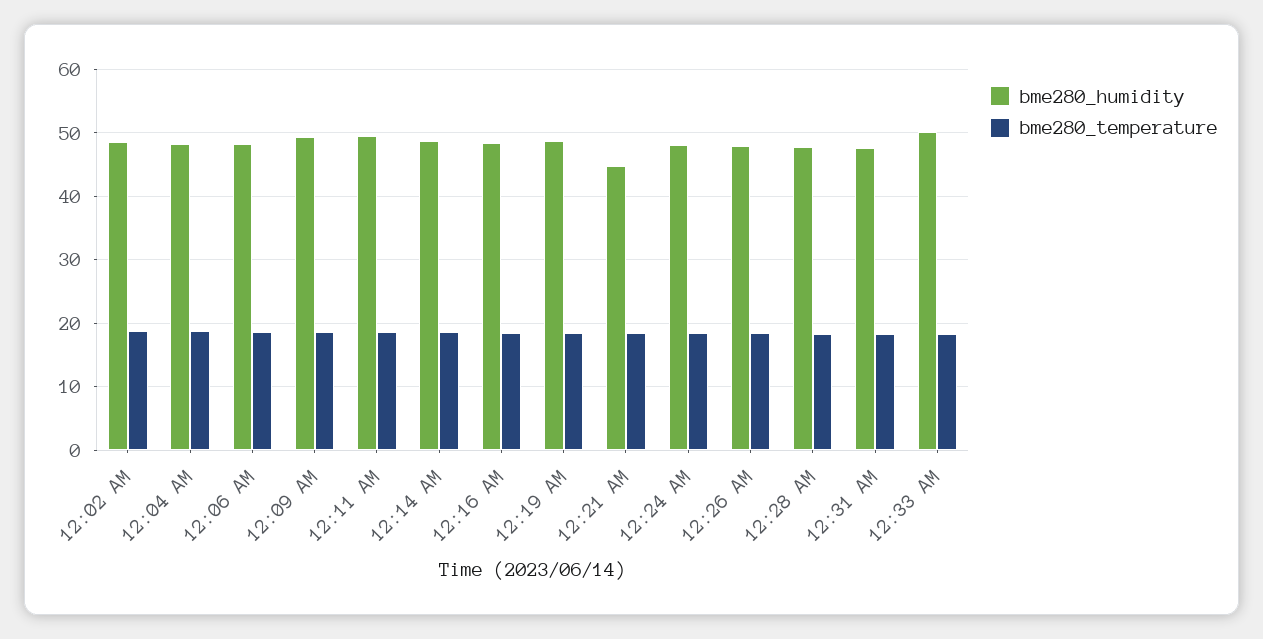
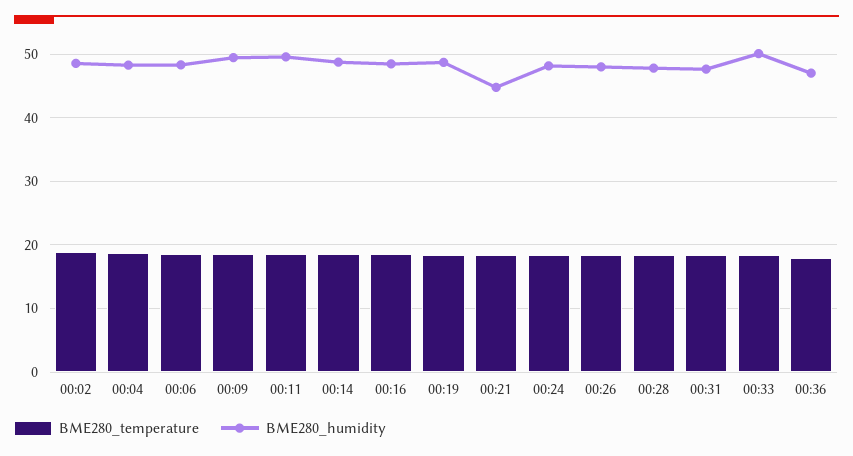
bme280_temperature, 00:36: none -> 18
bme280_humidity, 00:36: none -> 47

